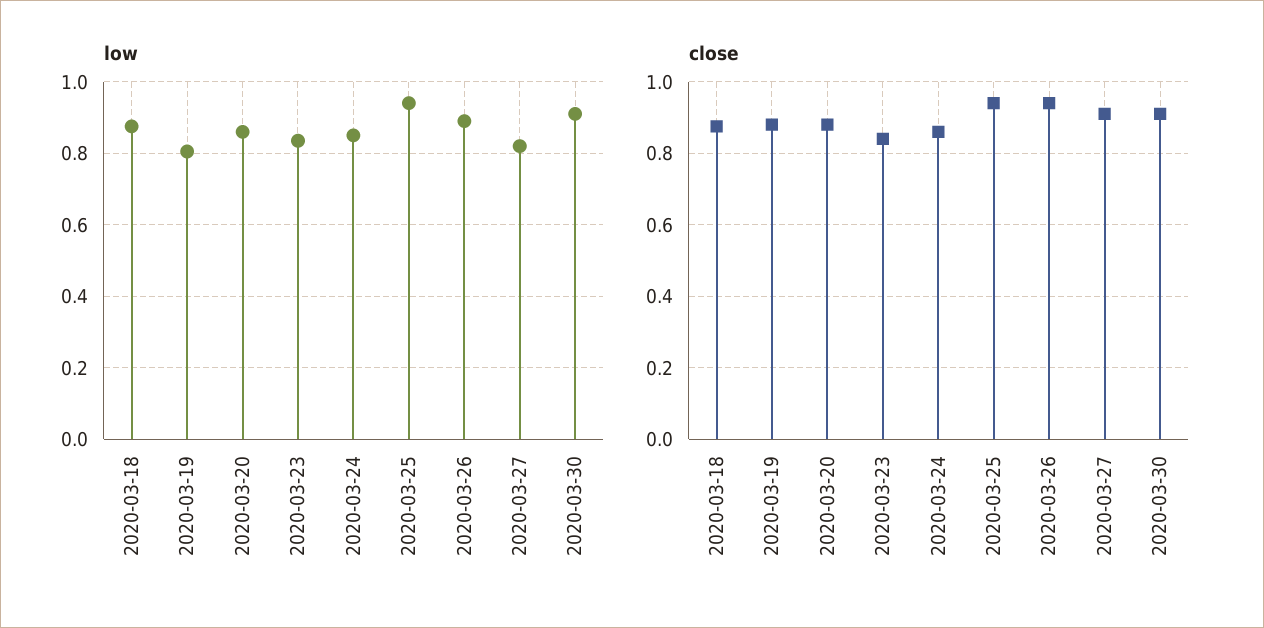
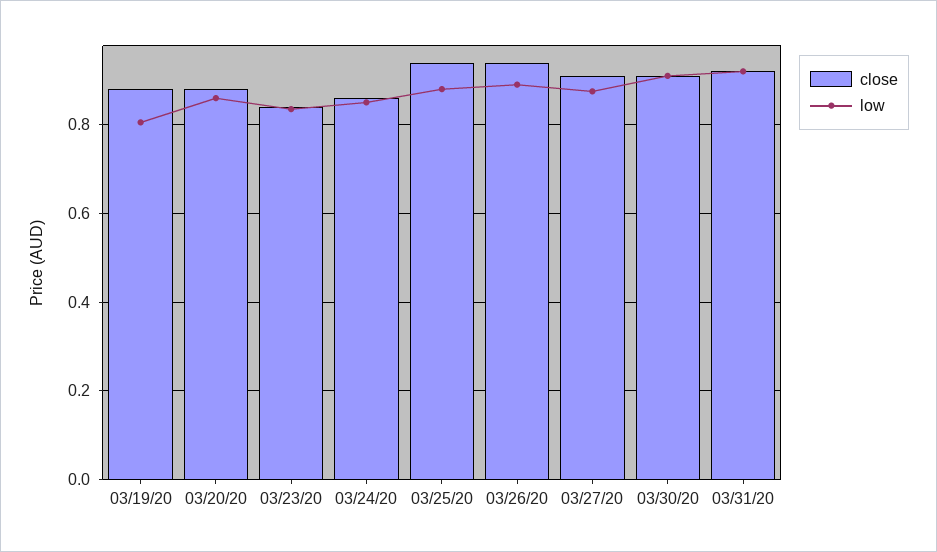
low, 2020-03-18: 0.88 -> none
low, 2020-03-25: 0.94 -> 0.88
low, 2020-03-27: 0.82 -> 0.88
close, 2020-03-18: 0.88 -> none
close, 03/31/20: none -> 0.92
low, 03/31/20: none -> 0.92

